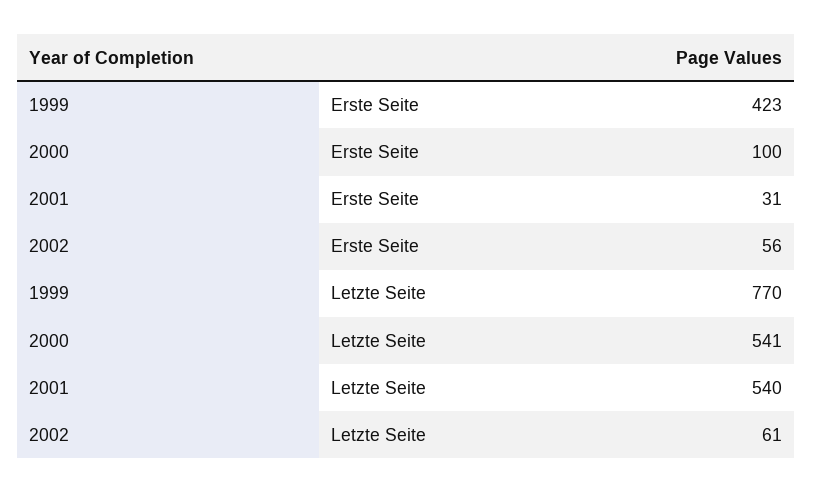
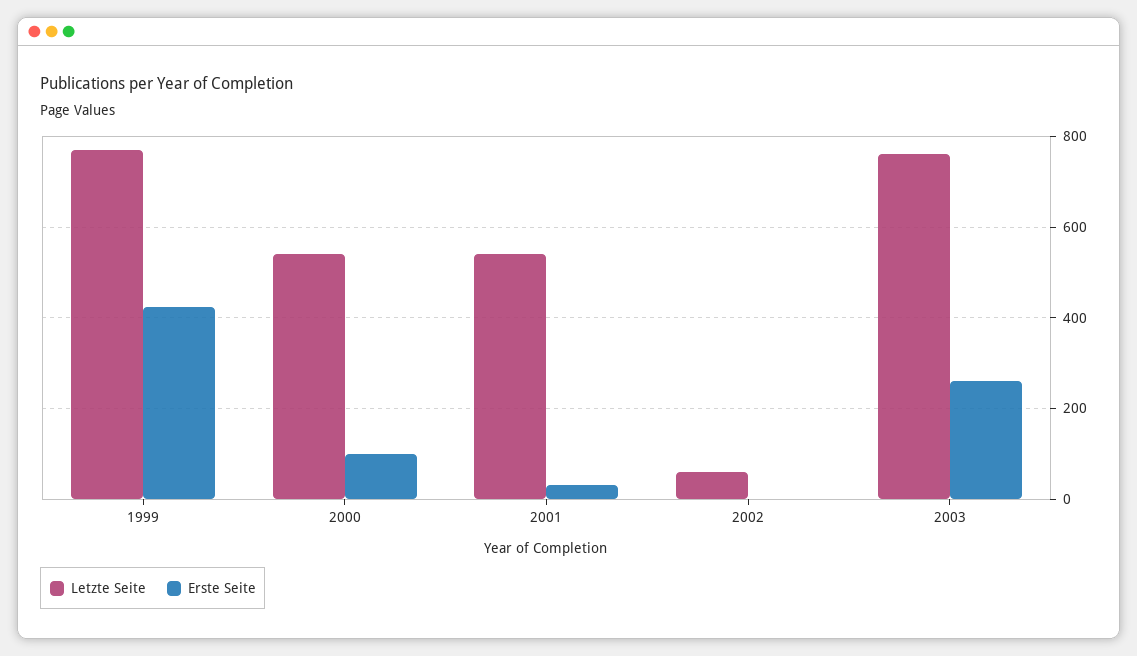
Erste Seite, 2002: 56 -> 0
Letzte Seite, 2003: none -> 760
Erste Seite, 2003: none -> 260

